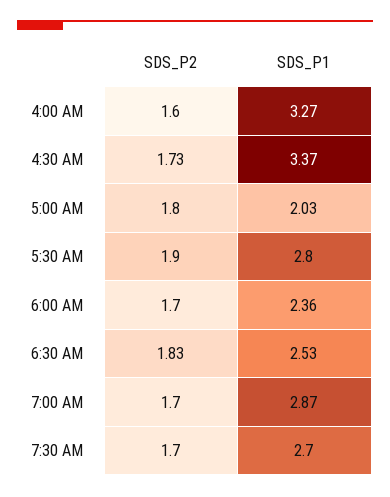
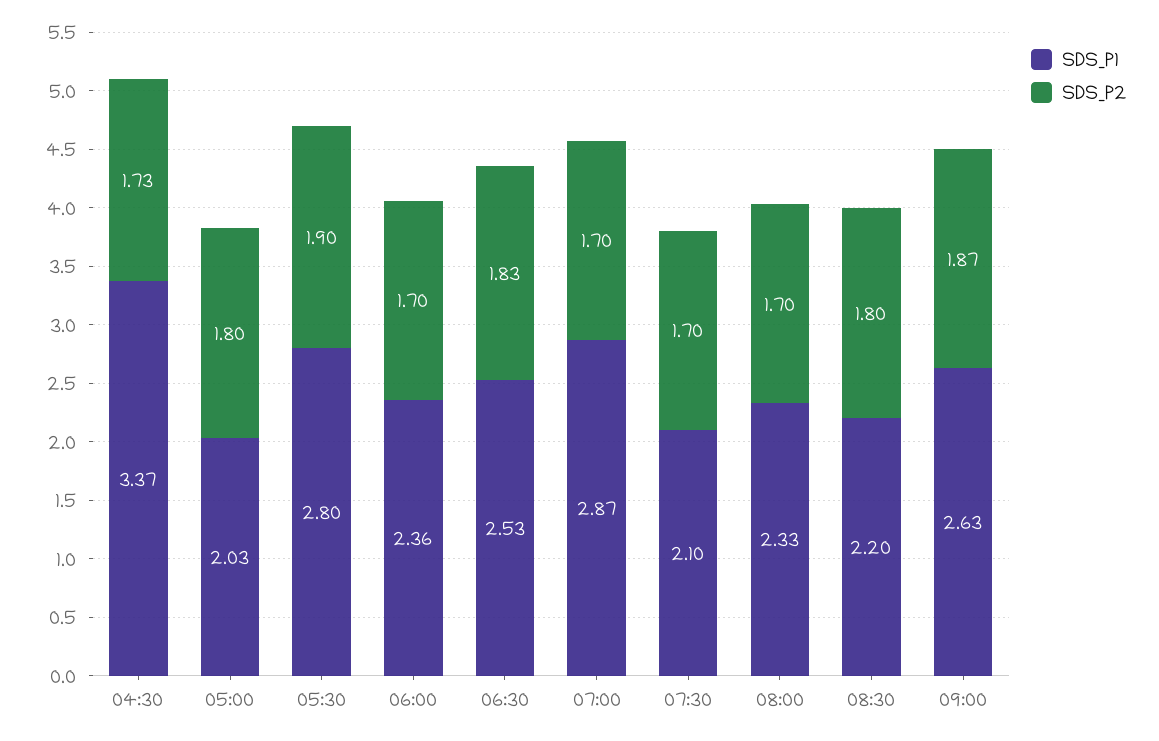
SDS_P2, 4:00 AM: 1.6 -> none
SDS_P1, 4:00 AM: 3.27 -> none
SDS_P1, 7:30 AM: 2.7 -> 2.1
SDS_P1, 08:00: none -> 2.33
SDS_P2, 08:00: none -> 1.7
SDS_P1, 08:30: none -> 2.2
SDS_P2, 08:30: none -> 1.8
SDS_P1, 09:00: none -> 2.63
SDS_P2, 09:00: none -> 1.87

